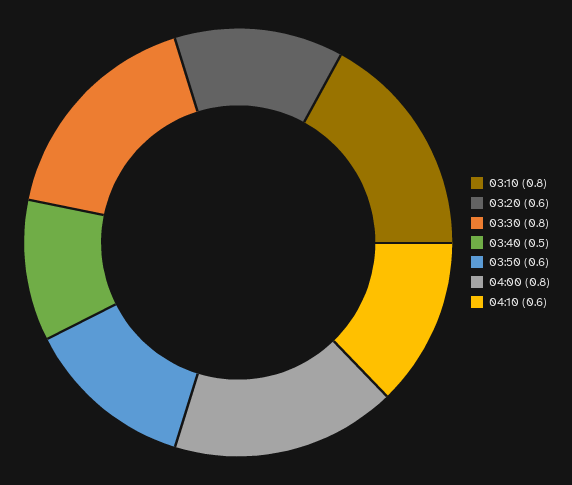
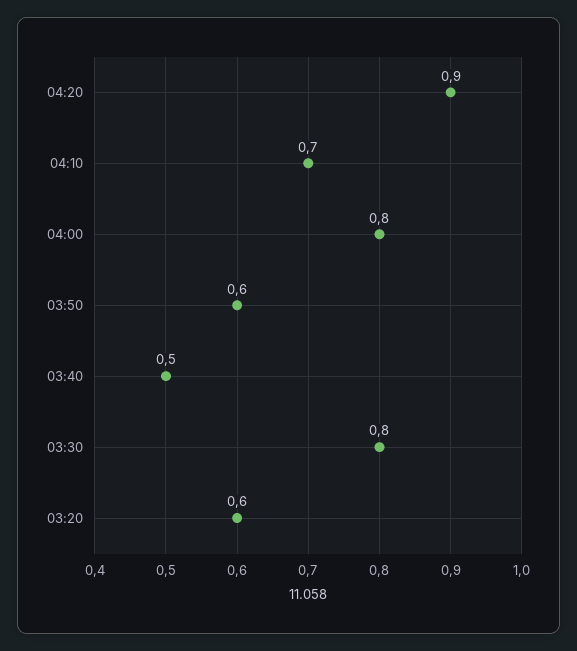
03:10: 0.8 -> none
04:10: 0.6 -> 0.7
04:20: none -> 0.9

